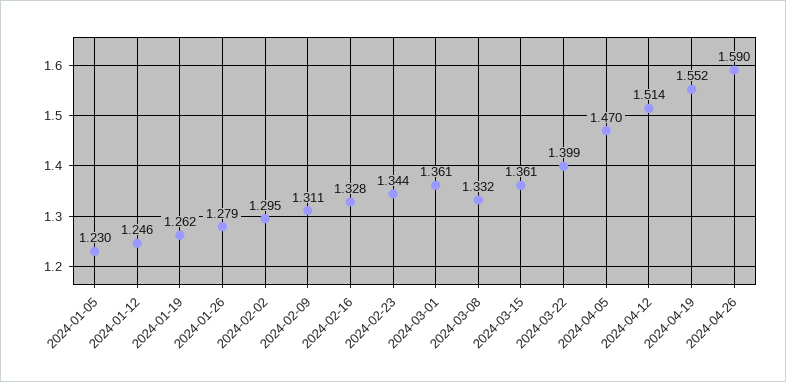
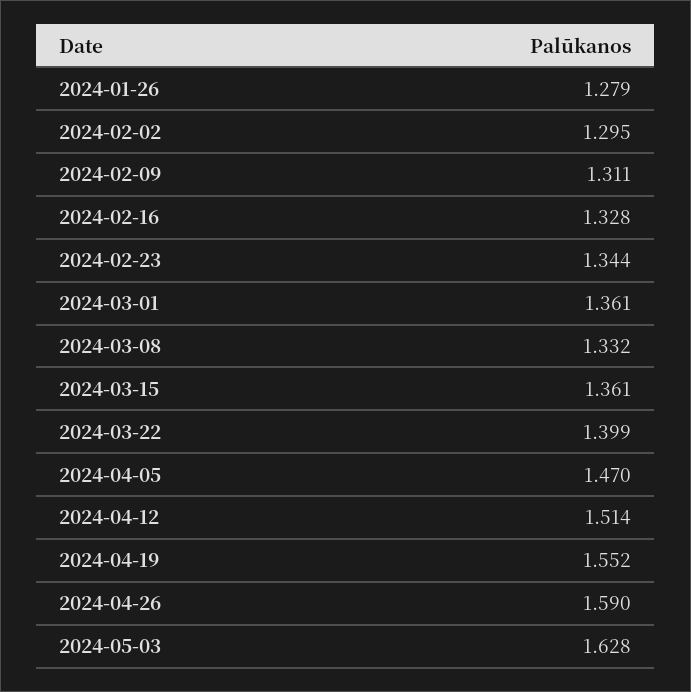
2024-01-05: 1.23 -> none
2024-01-12: 1.246 -> none
2024-01-19: 1.262 -> none
2024-05-03: none -> 1.628

